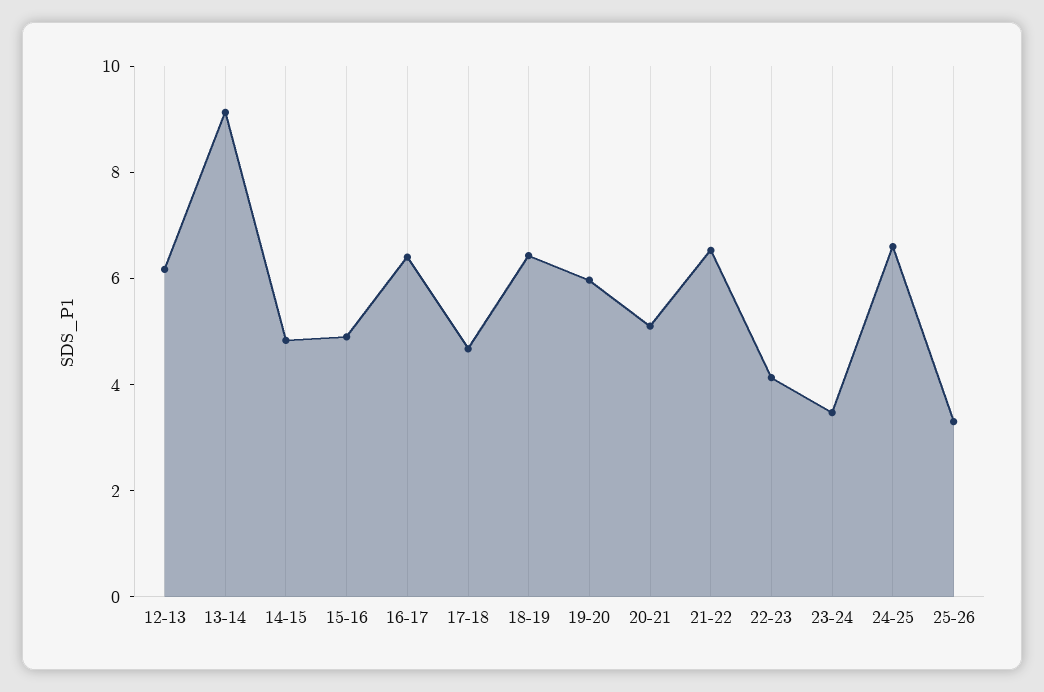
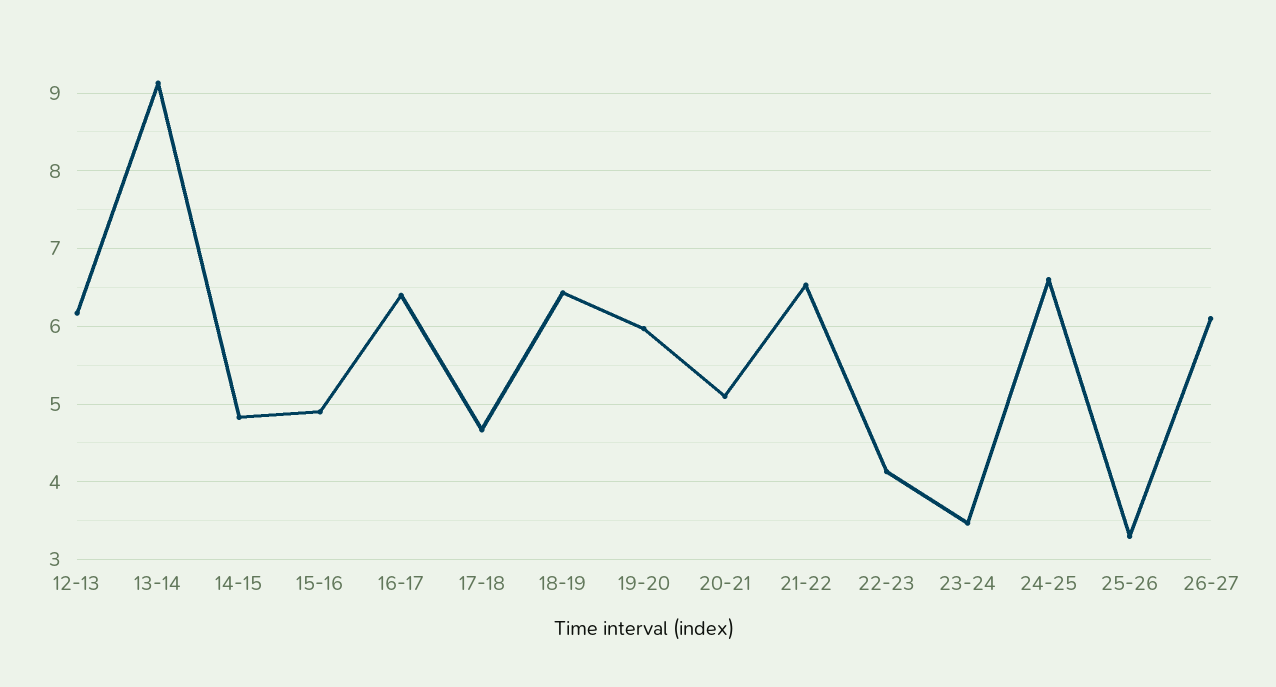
26-27: none -> 6.1

